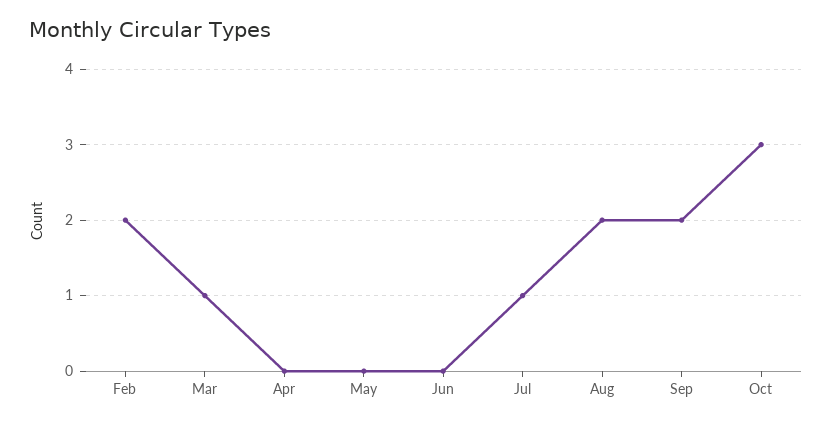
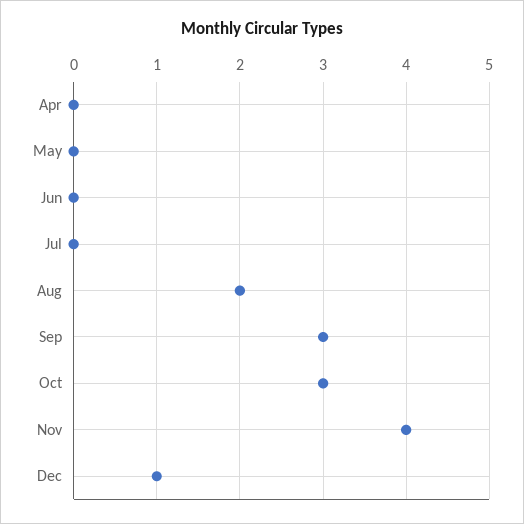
Feb: 2 -> none
Mar: 1 -> none
Jul: 1 -> 0
Sep: 2 -> 3
Nov: none -> 4
Dec: none -> 1

